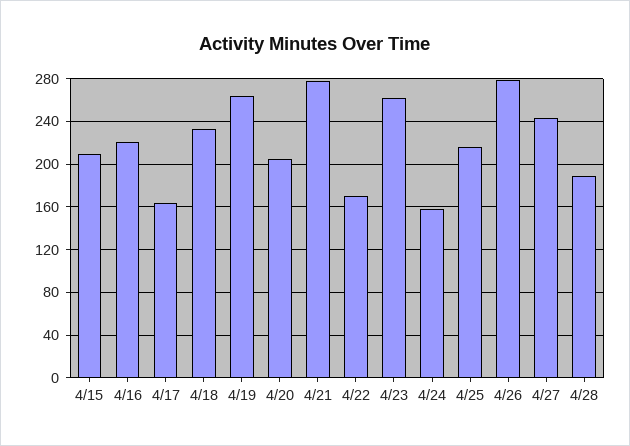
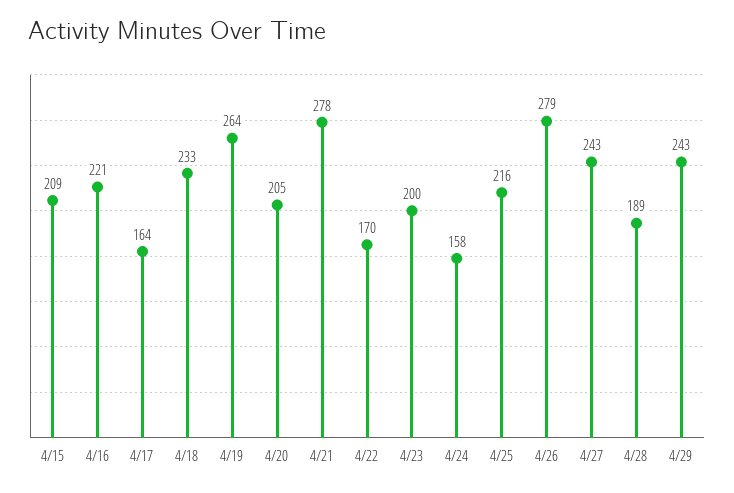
4/23: 260 -> 200
4/29: none -> 243

